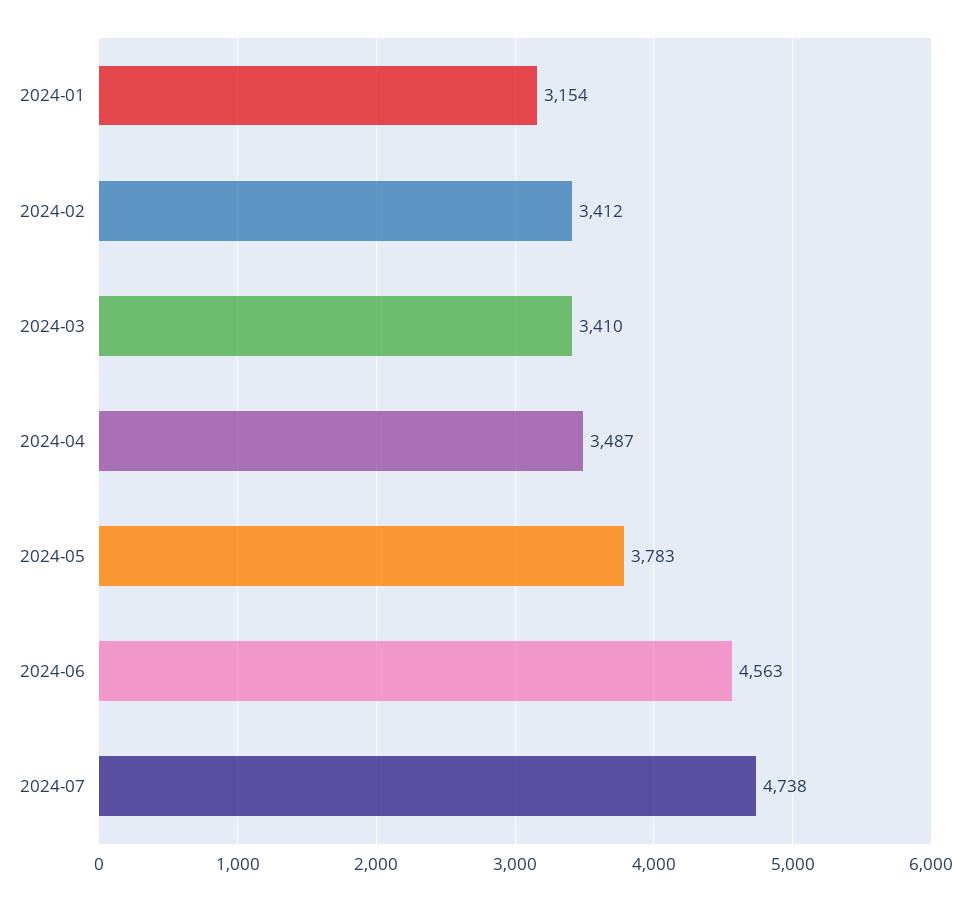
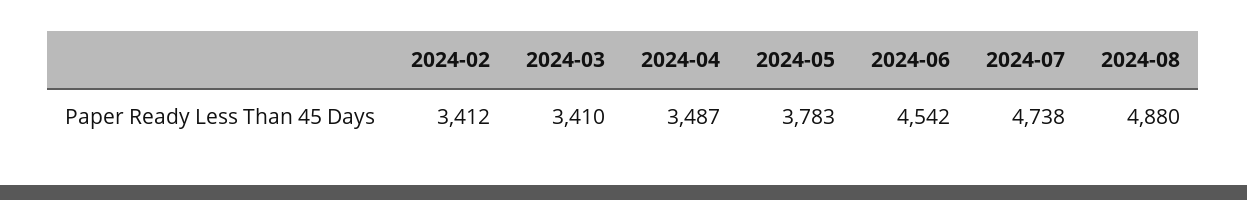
2024-01: 3154 -> none
2024-06: 4563 -> 4542
2024-08: none -> 4880

